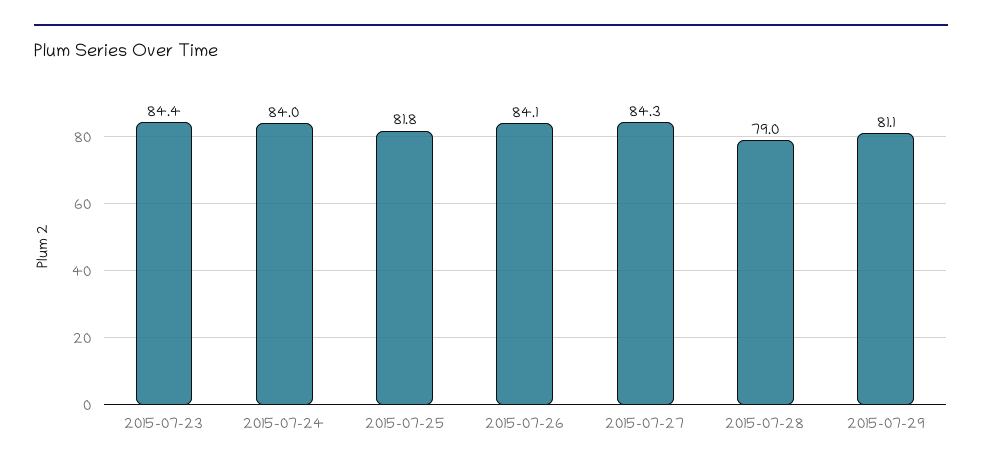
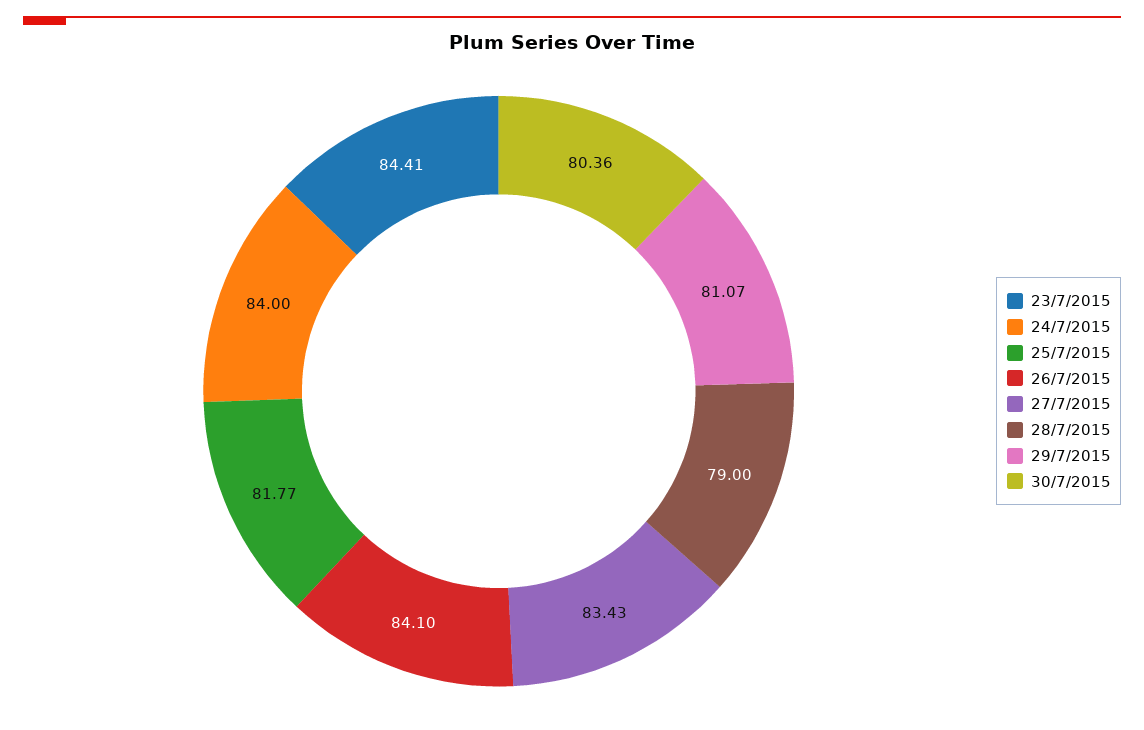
2015-07-27: 84.3 -> 83.43
30/7/2015: none -> 80.36

